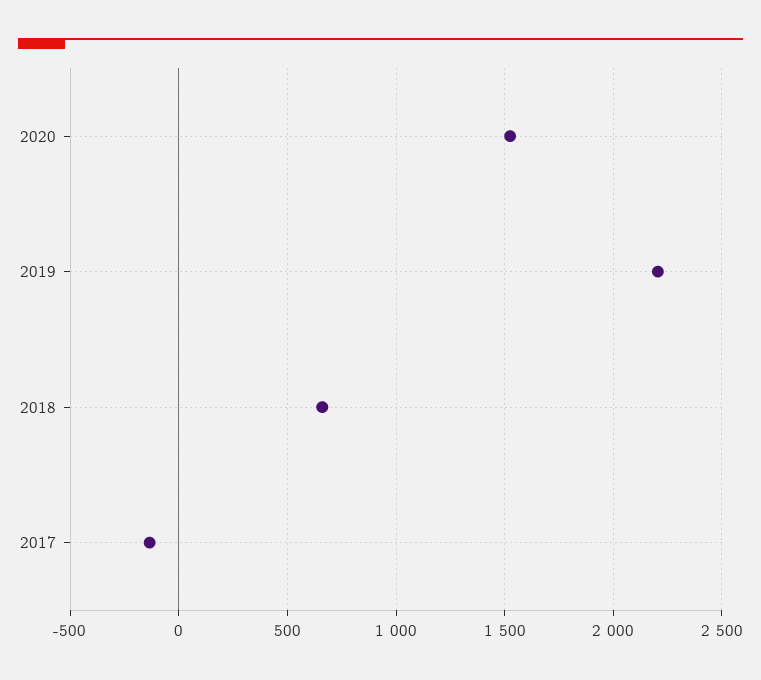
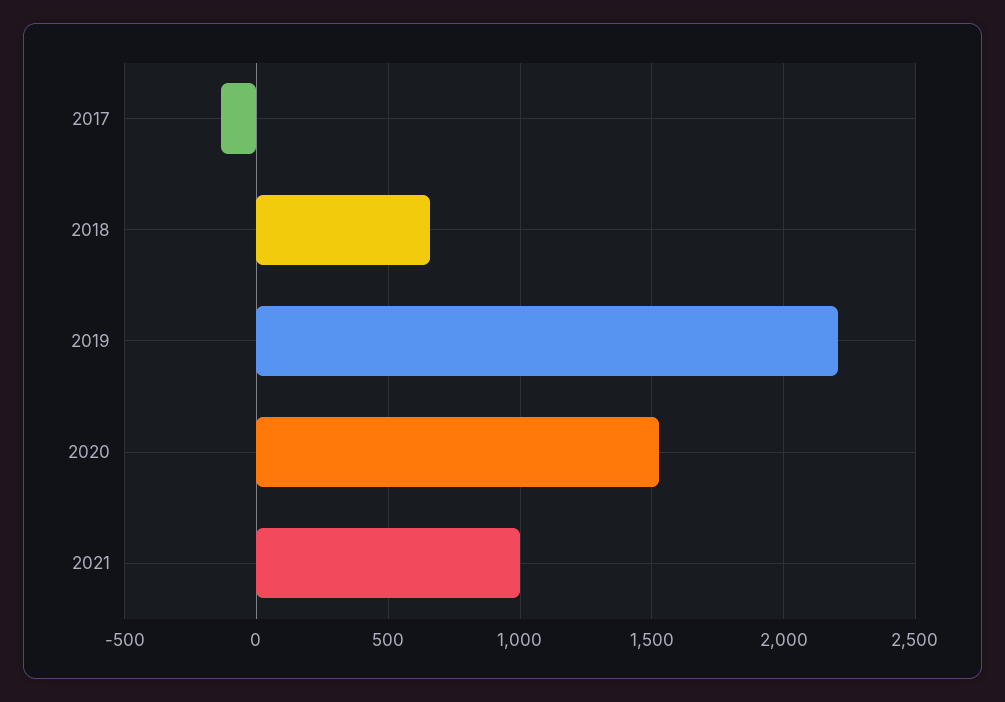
2021: none -> 1000

